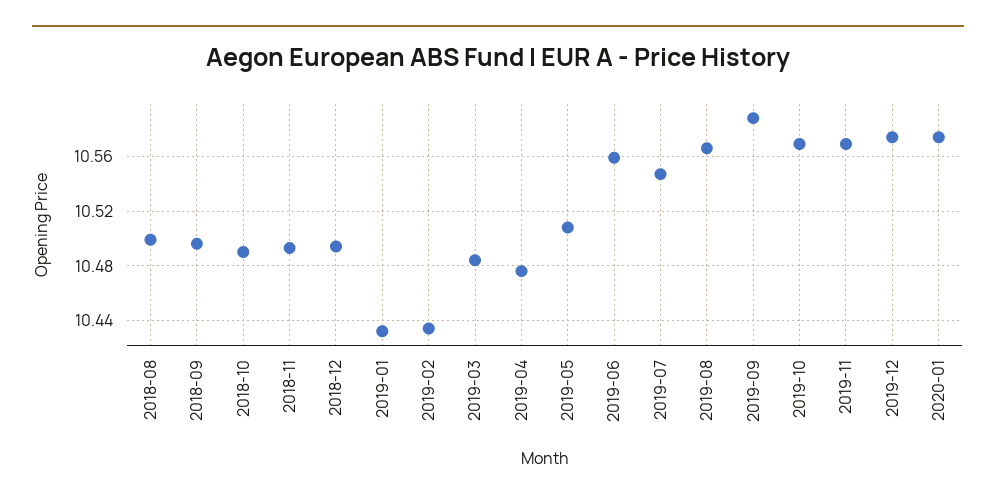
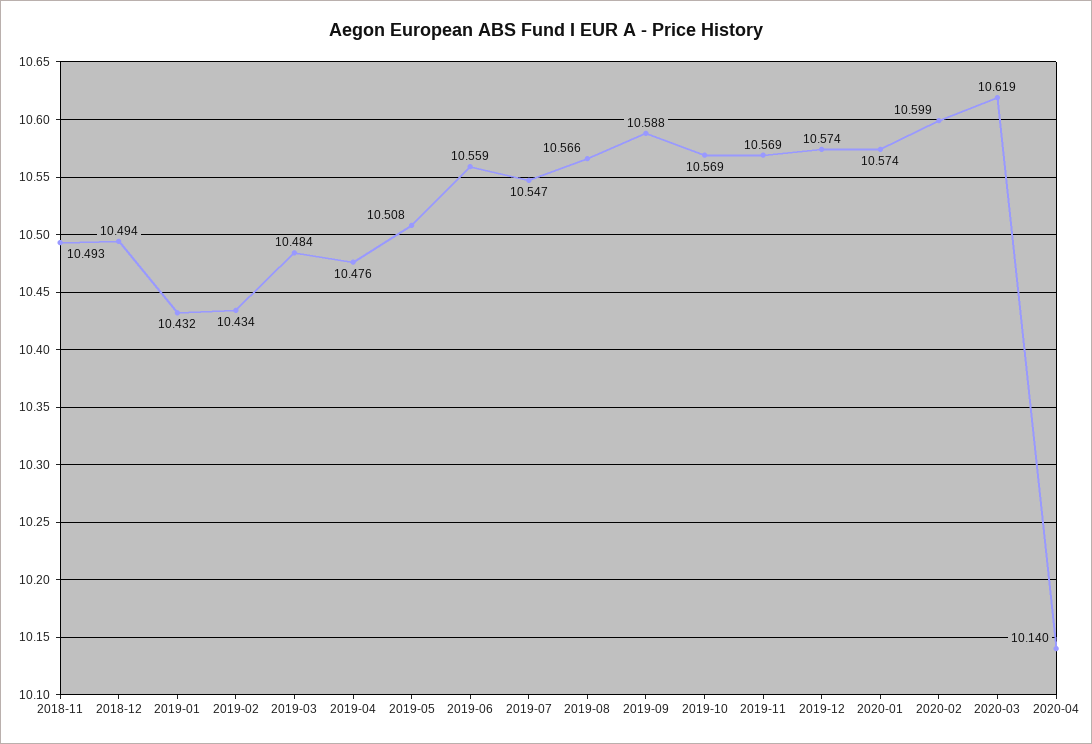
2018-08: 10.5 -> none
2018-09: 10.495 -> none
2018-10: 10.49 -> none
2020-02: none -> 10.599
2020-03: none -> 10.619
2020-04: none -> 10.14

